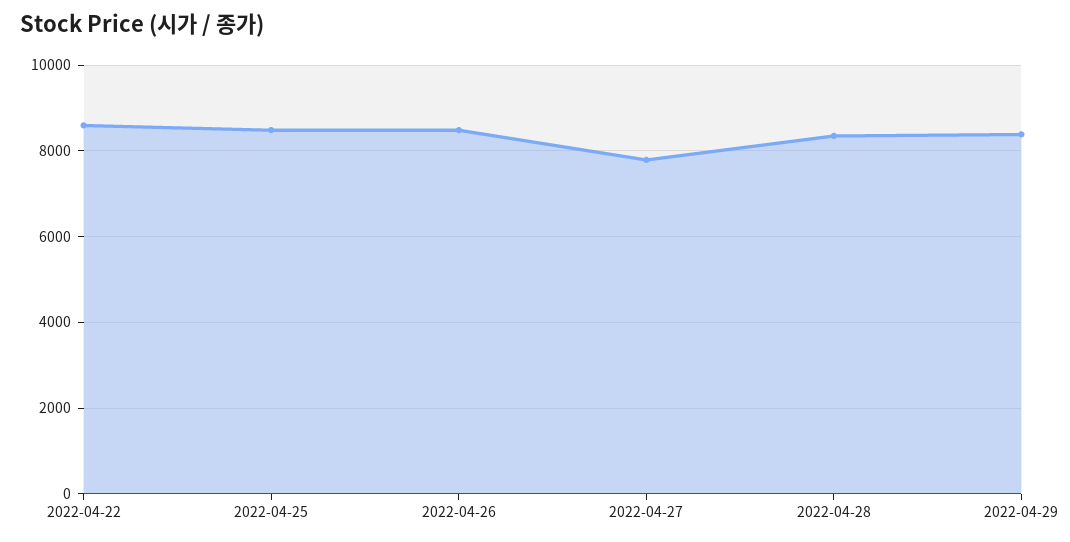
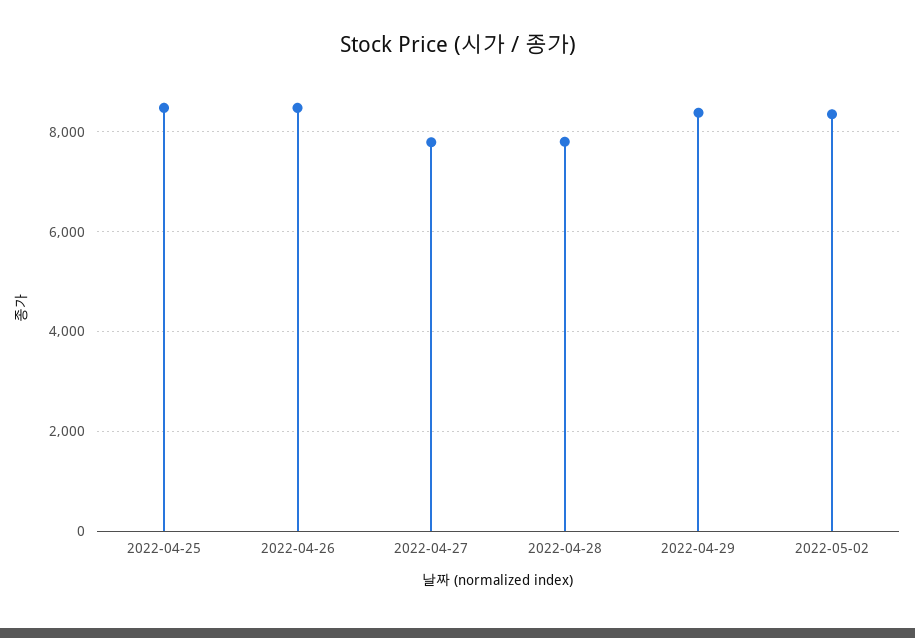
2022-04-22: 8600 -> none
2022-04-28: 8400 -> 7800
2022-05-02: none -> 8400

